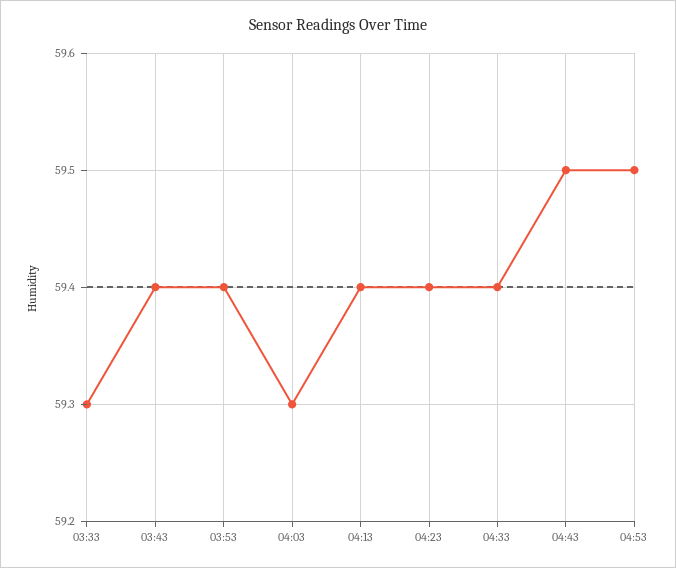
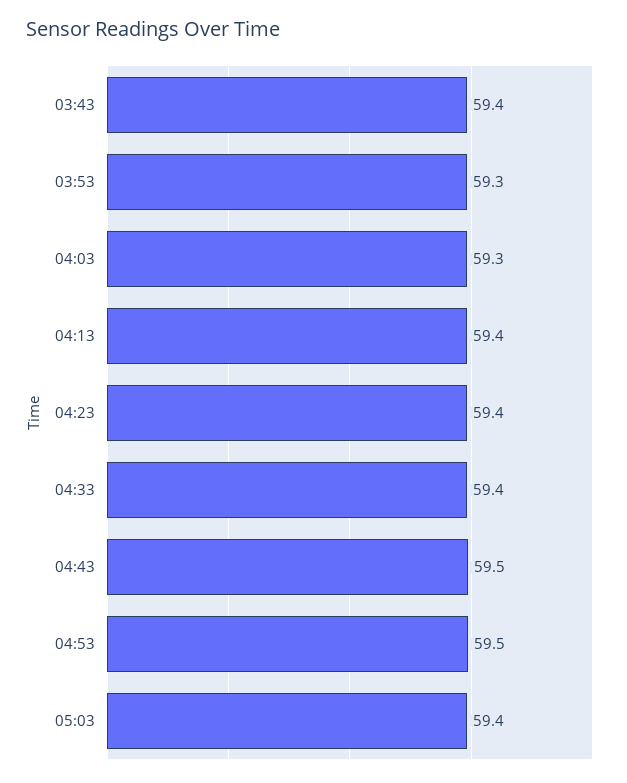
03:33: 59.3 -> none
03:53: 59.4 -> 59.3
05:03: none -> 59.4

